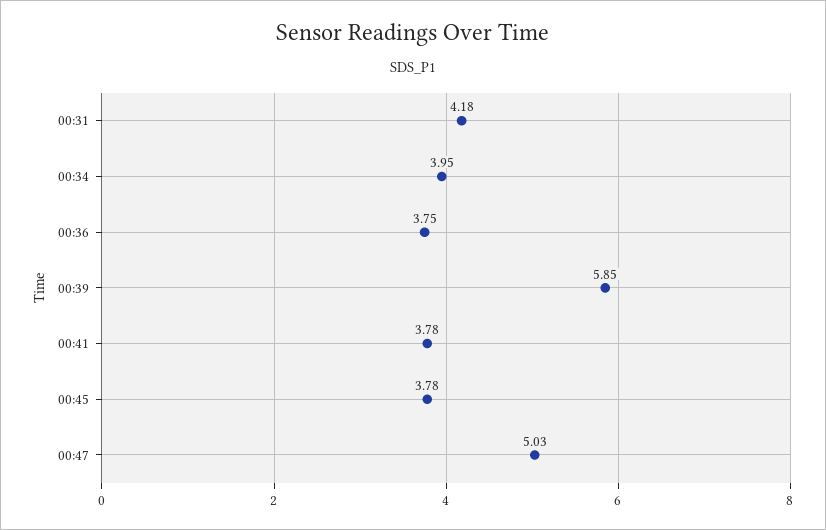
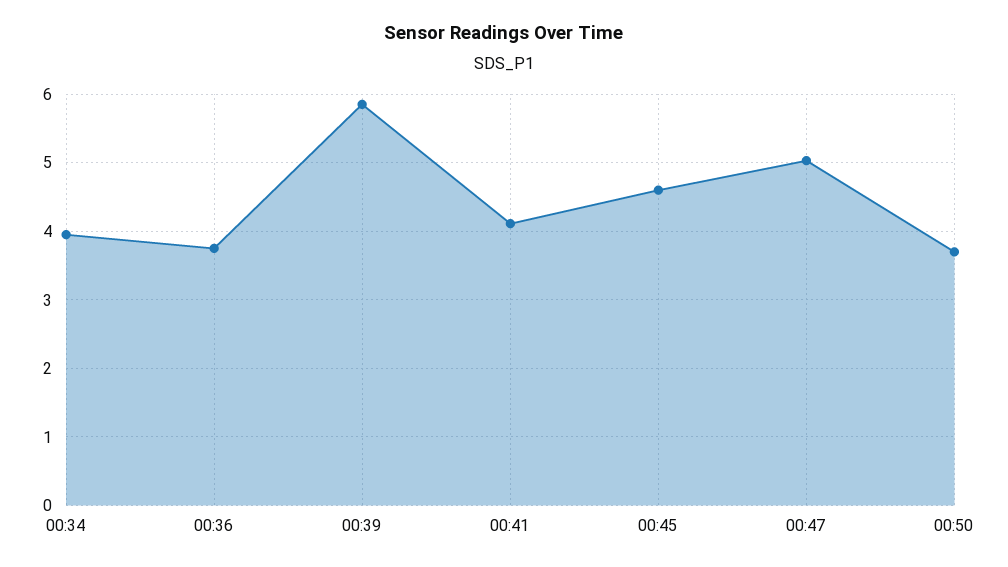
00:31: 4.18 -> none
00:41: 3.78 -> 4.1
00:45: 3.78 -> 4.6
00:50: none -> 3.7

